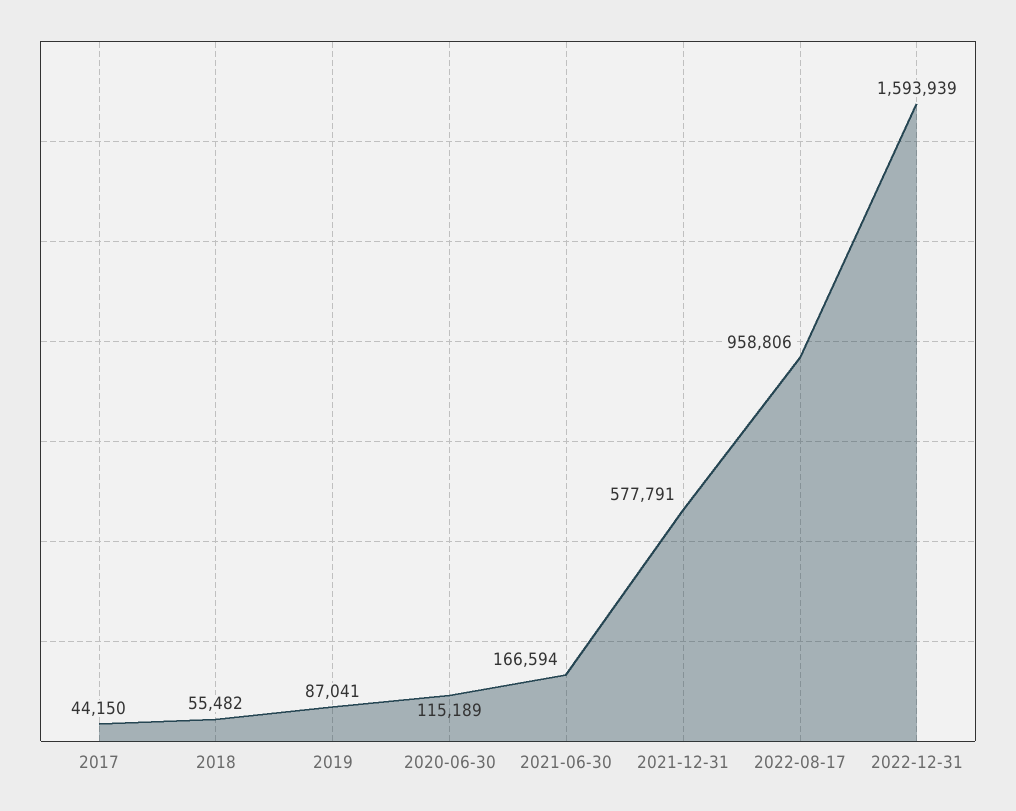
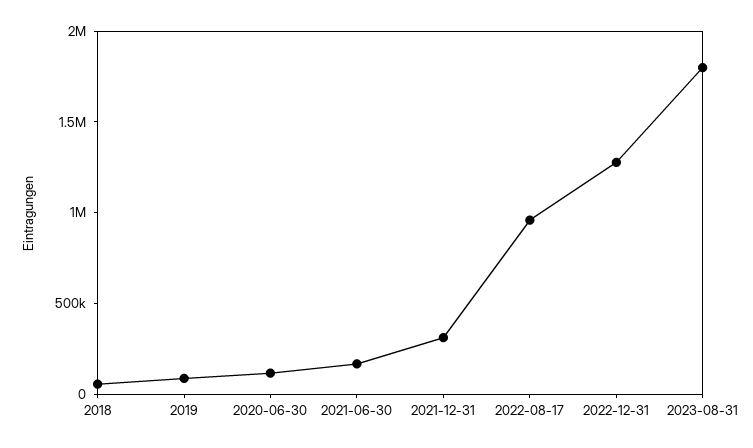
2017: 44150 -> none
2021-12-31: 577791 -> 300000
2022-12-31: 1593939 -> 1300000
2023-08-31: none -> 1800000

